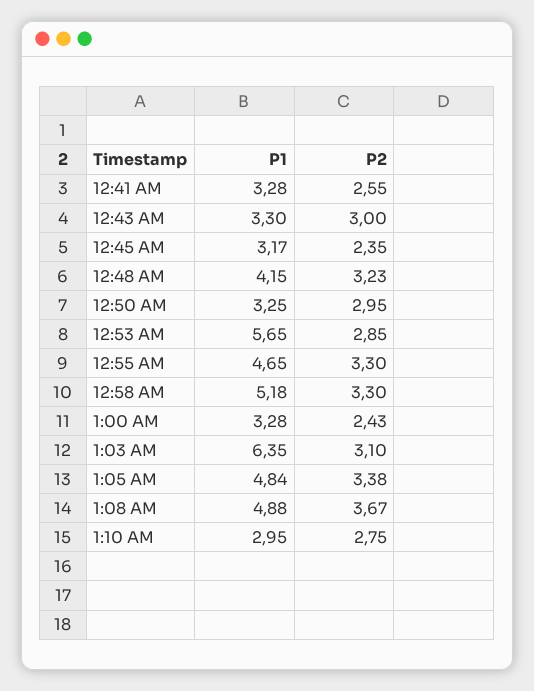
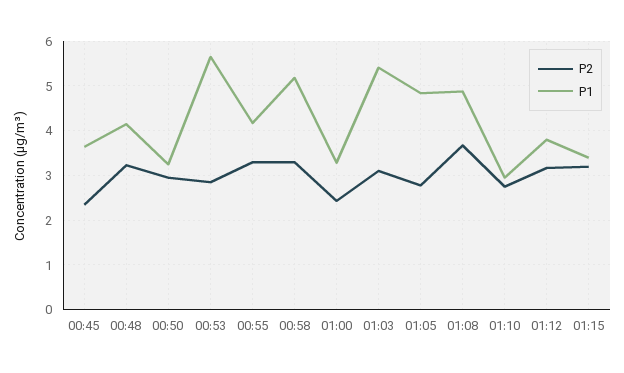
P1, 12:41 AM: 3.28 -> none
P2, 12:41 AM: 2.55 -> none
P1, 12:43 AM: 3.3 -> none
P2, 12:43 AM: 3 -> none
P1, 12:45 AM: 3.17 -> 3.6
P1, 12:55 AM: 4.65 -> 4.2
P1, 1:03 AM: 6.35 -> 5.4
P2, 1:05 AM: 3.38 -> 2.8
P2, 01:12: none -> 3.2
P1, 01:12: none -> 3.8
P2, 01:15: none -> 3.2
P1, 01:15: none -> 3.4

